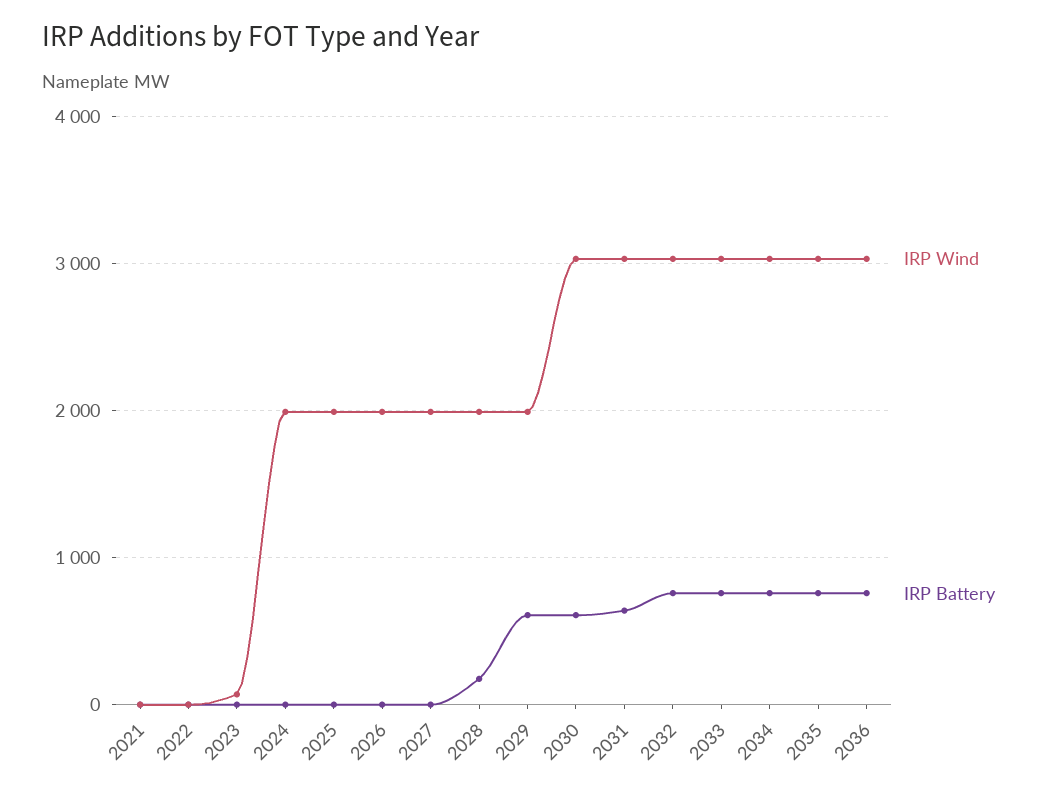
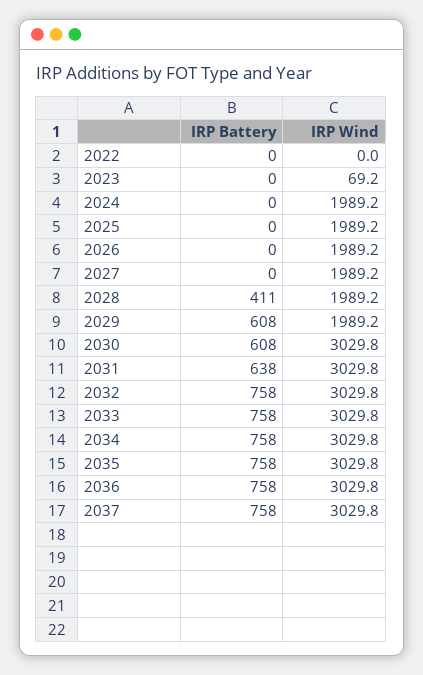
IRP Wind, 2021: 0 -> none
IRP Battery, 2021: 0 -> none
IRP Battery, 2028: 200 -> 411
IRP Battery, 2037: none -> 758
IRP Wind, 2037: none -> 3029.8

